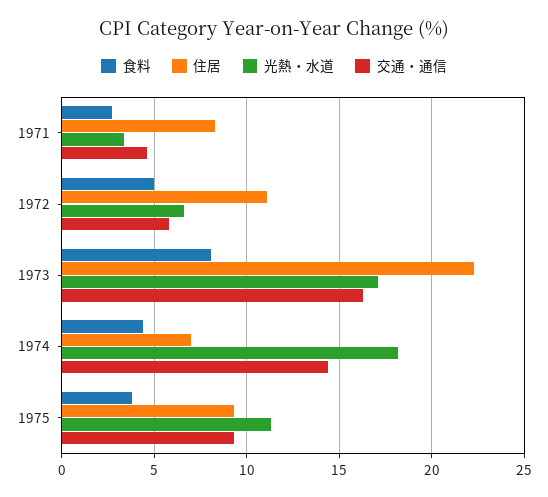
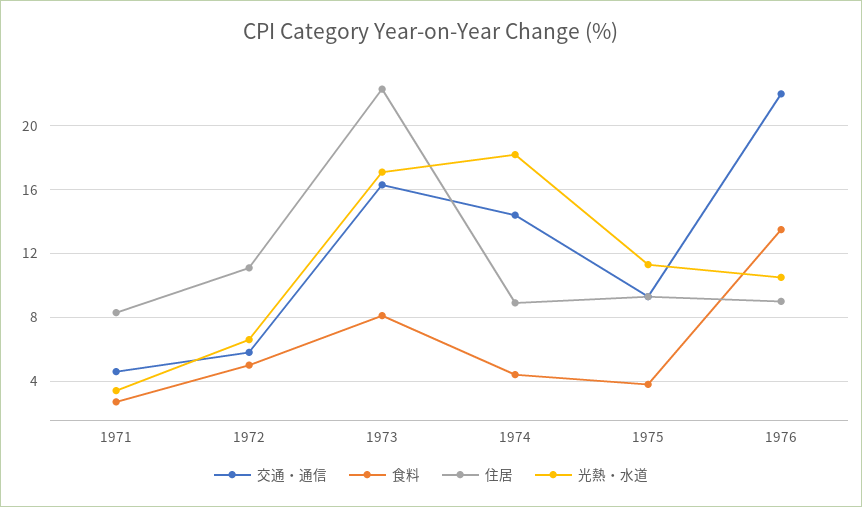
住居, 1974: 7 -> 9
交通・通信, 1976: none -> 22
食料, 1976: none -> 13.5
住居, 1976: none -> 9
光熱・水道, 1976: none -> 10.5

